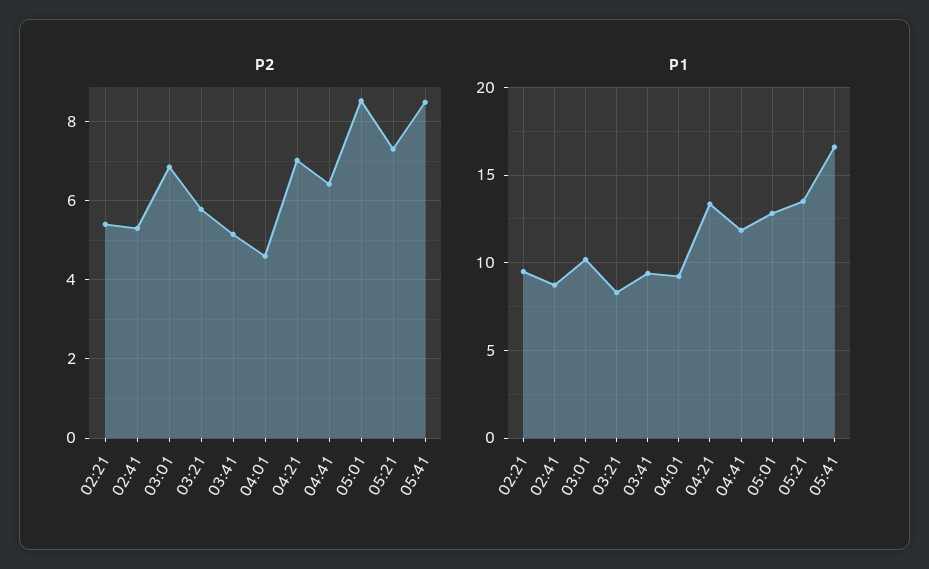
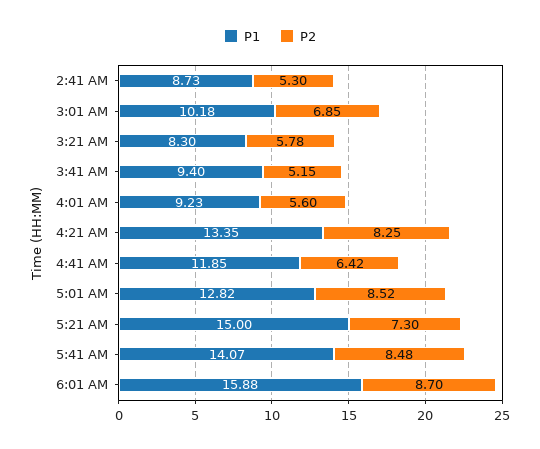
P2, 02:21: 5.4 -> none
P2, 04:01: 4.6 -> 5.6
P2, 04:21: 7 -> 8.25
P1, 02:21: 9.5 -> none
P1, 05:21: 13.5 -> 15
P1, 05:41: 16.5 -> 14.07
P1, 6:01 AM: none -> 15.88
P2, 6:01 AM: none -> 8.7

